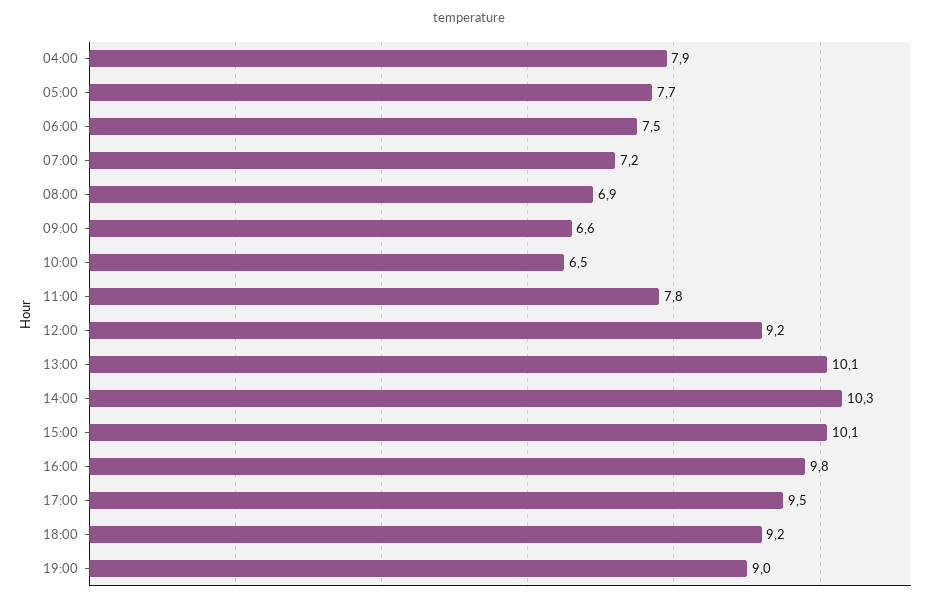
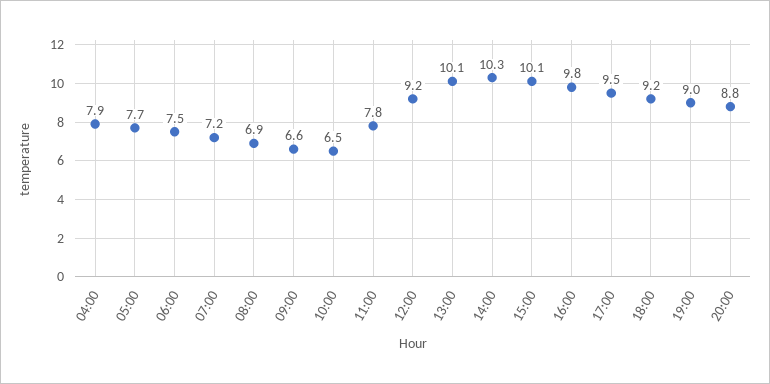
20:00: none -> 8.8

